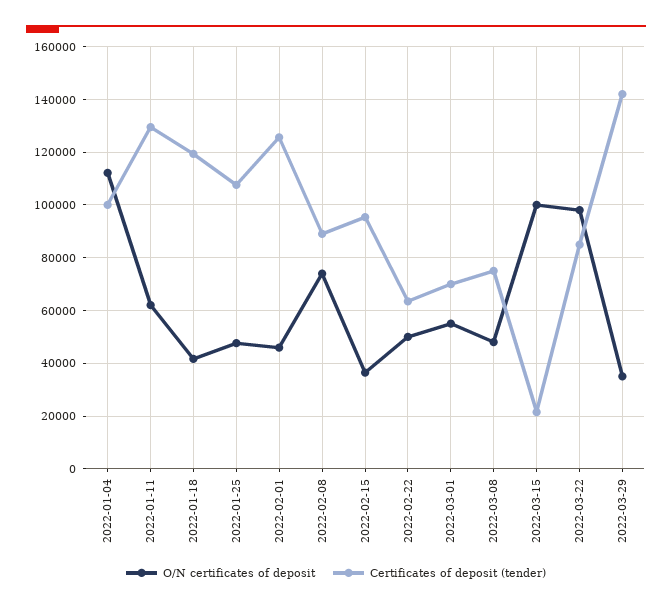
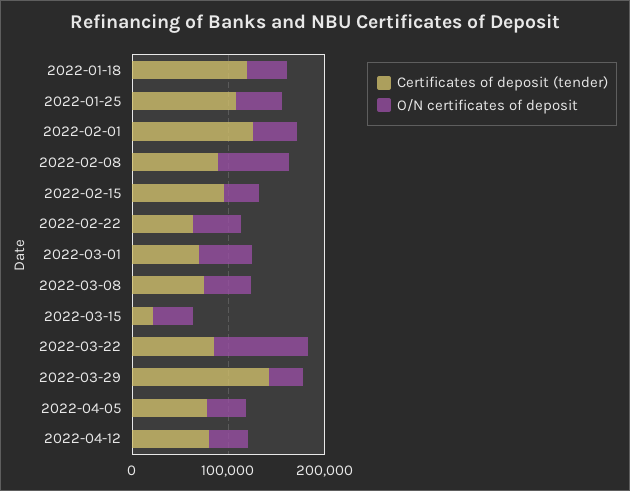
O/N certificates of deposit, 2022-01-04: 112500 -> none
Certificates of deposit (tender), 2022-01-04: 100000 -> none
O/N certificates of deposit, 2022-01-11: 62500 -> none
Certificates of deposit (tender), 2022-01-11: 130000 -> none
O/N certificates of deposit, 2022-03-15: 100000 -> 40000
Certificates of deposit (tender), 2022-04-05: none -> 80000
O/N certificates of deposit, 2022-04-05: none -> 40000
Certificates of deposit (tender), 2022-04-12: none -> 80000
O/N certificates of deposit, 2022-04-12: none -> 40000

